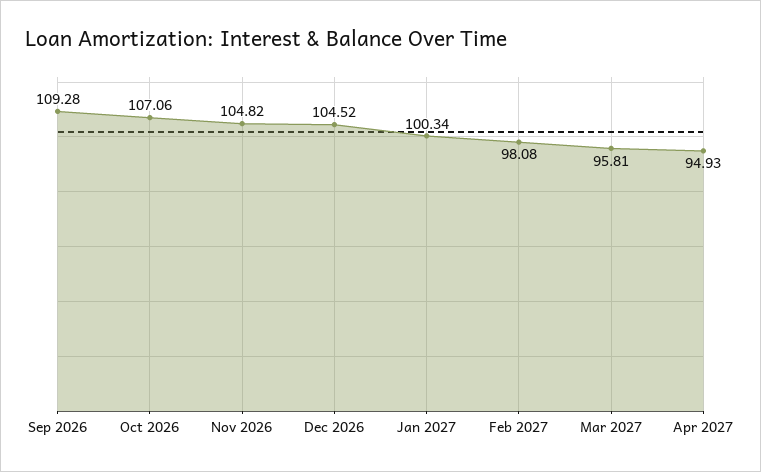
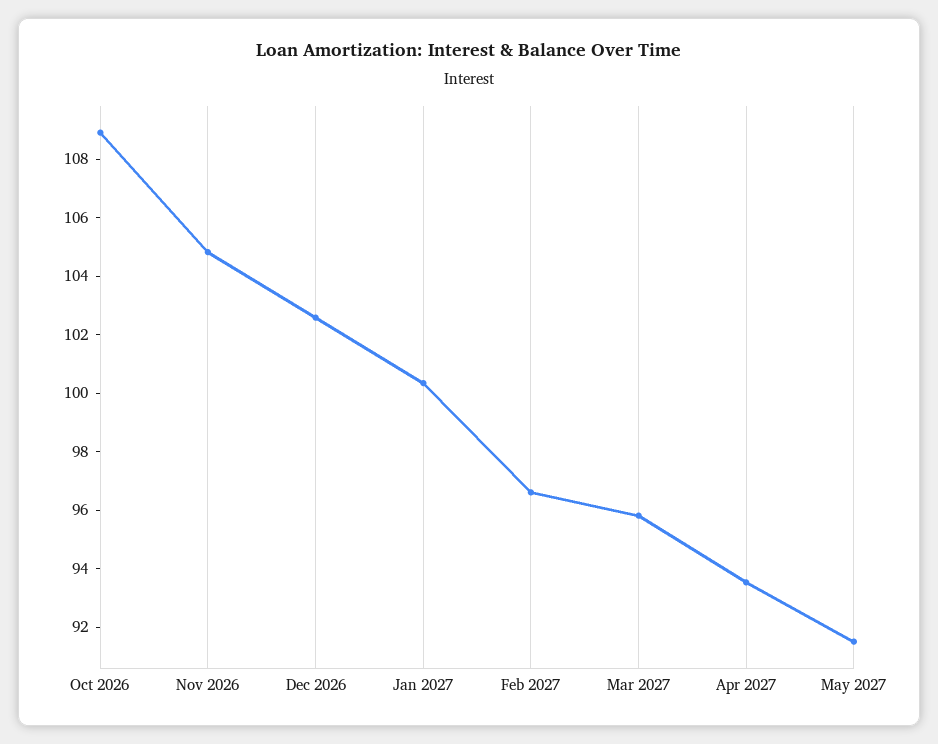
Sep 2026: 109.28 -> none
Oct 2026: 107.06 -> 109
Dec 2026: 104.52 -> 102.5
Feb 2027: 98.08 -> 96.5
Apr 2027: 94.93 -> 93.5
May 2027: none -> 91.5

